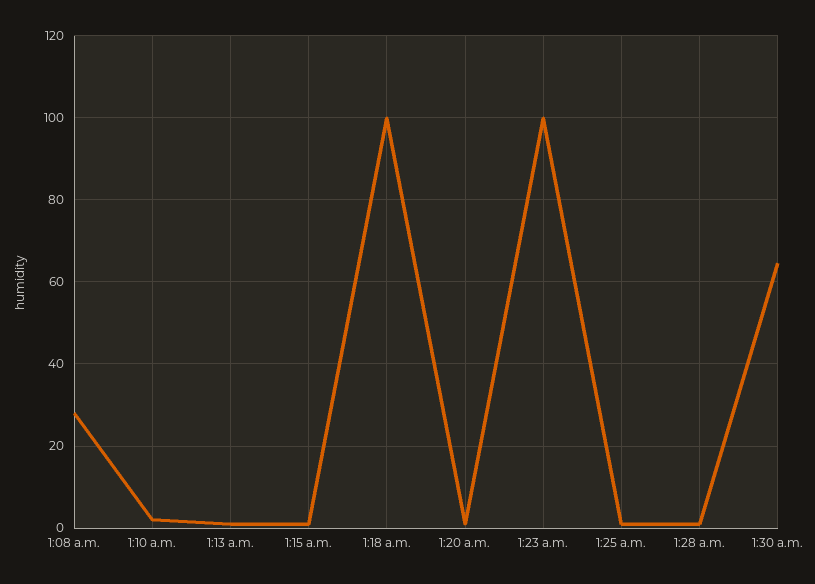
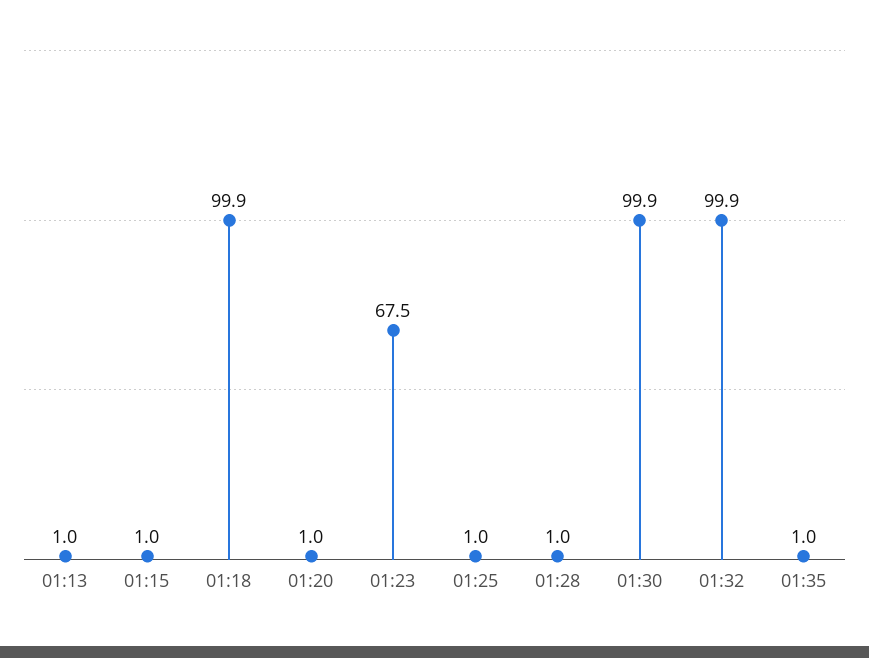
1:08 a.m.: 28 -> none
1:10 a.m.: 2 -> none
1:23 a.m.: 100 -> 67.5
1:30 a.m.: 64 -> 99.9
01:32: none -> 99.9
01:35: none -> 1

